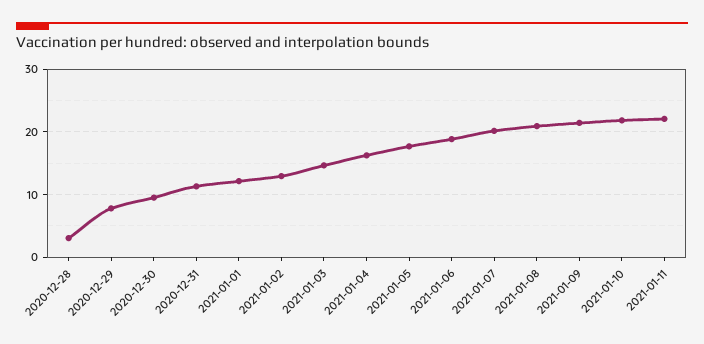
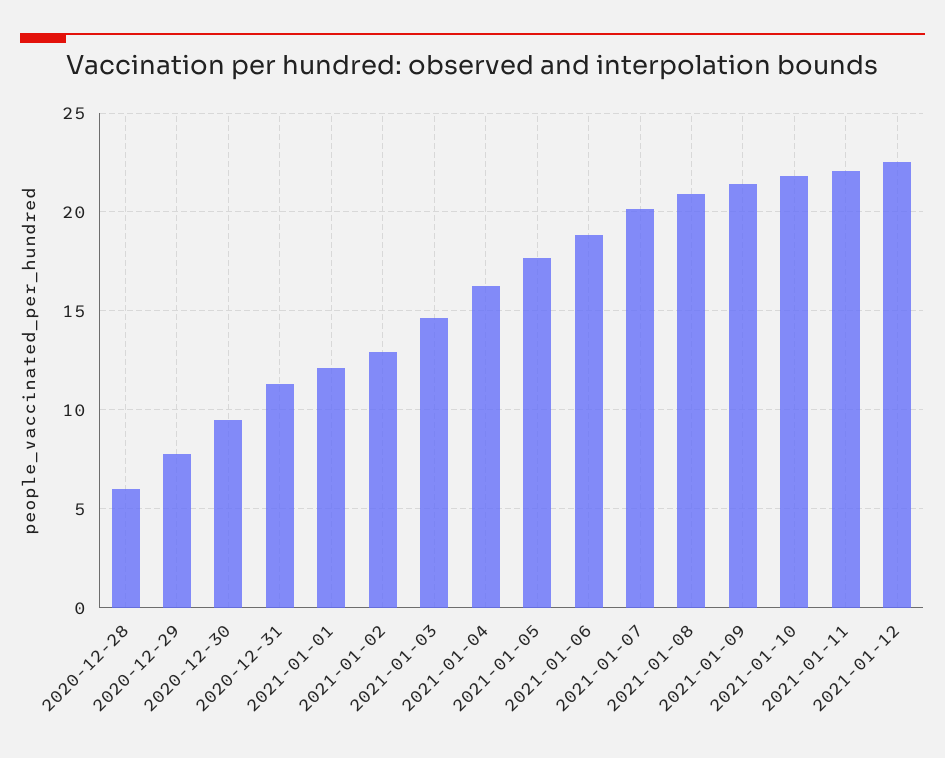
2020-12-28: 3 -> 6
2021-01-12: none -> 22.5

